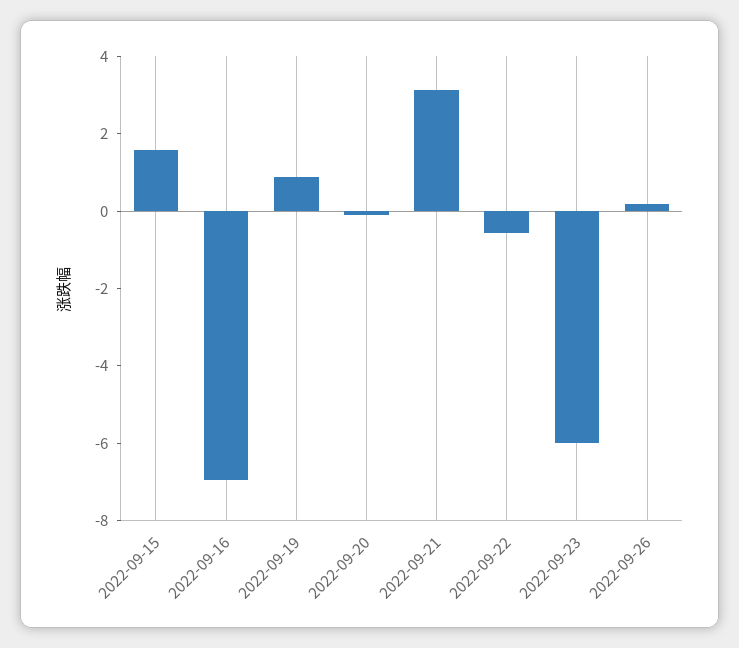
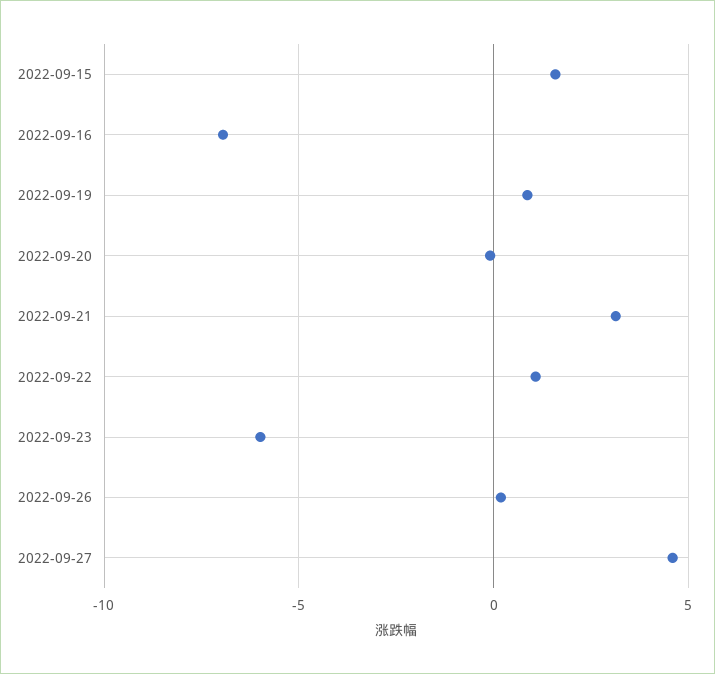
2022-09-22: -0.5 -> 1
2022-09-27: none -> 4.5

